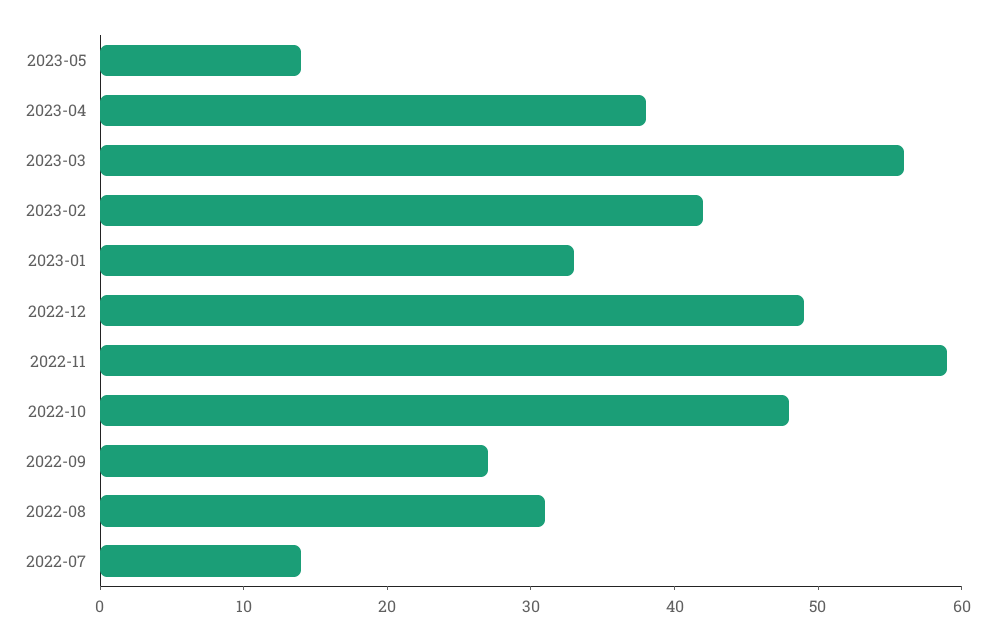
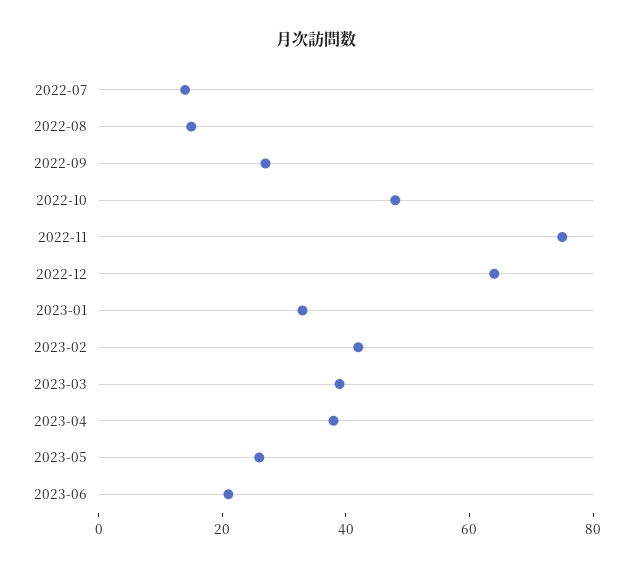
2023-05: 14 -> 25
2023-03: 56 -> 40
2022-12: 49 -> 65
2022-11: 59 -> 75
2022-08: 31 -> 15
2023-06: none -> 20

